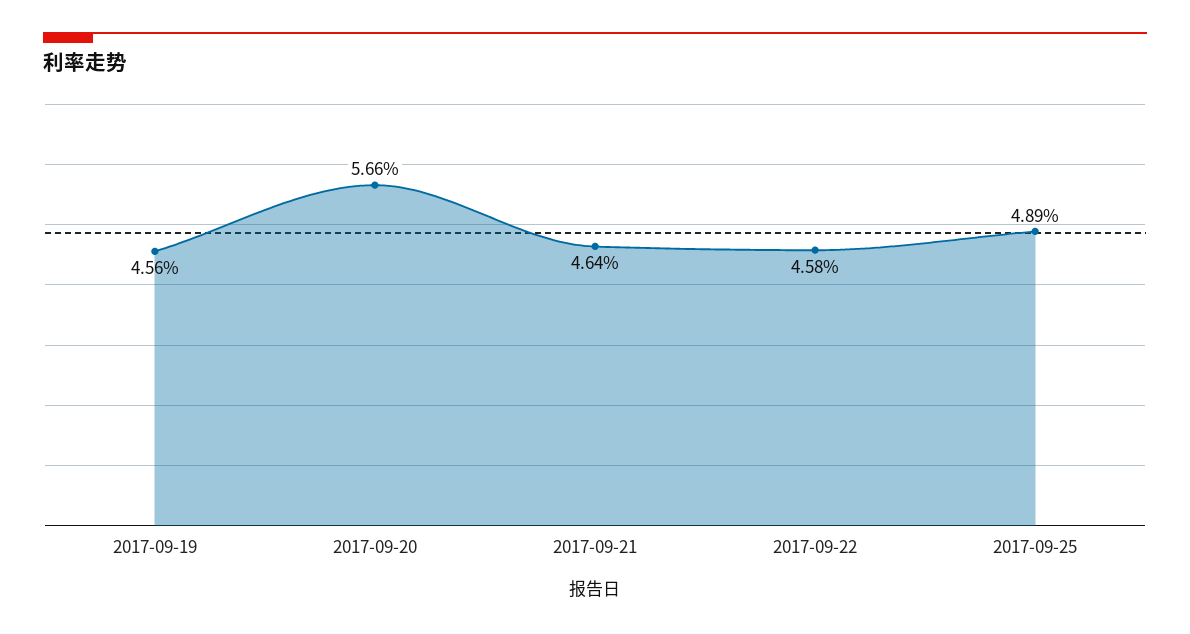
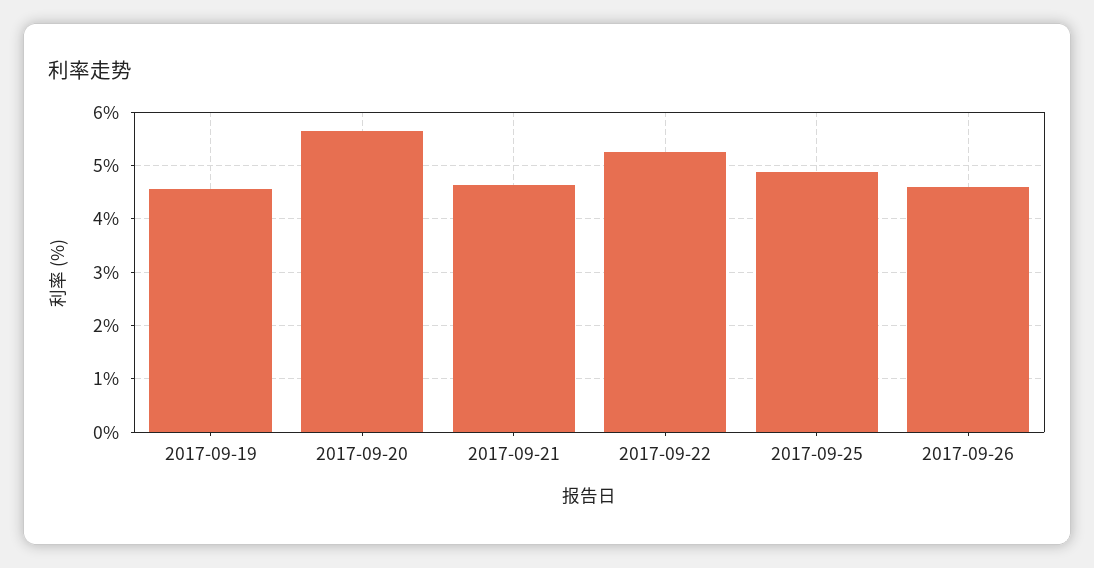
2017-09-22: 4.58 -> 5.2
2017-09-26: none -> 4.6

